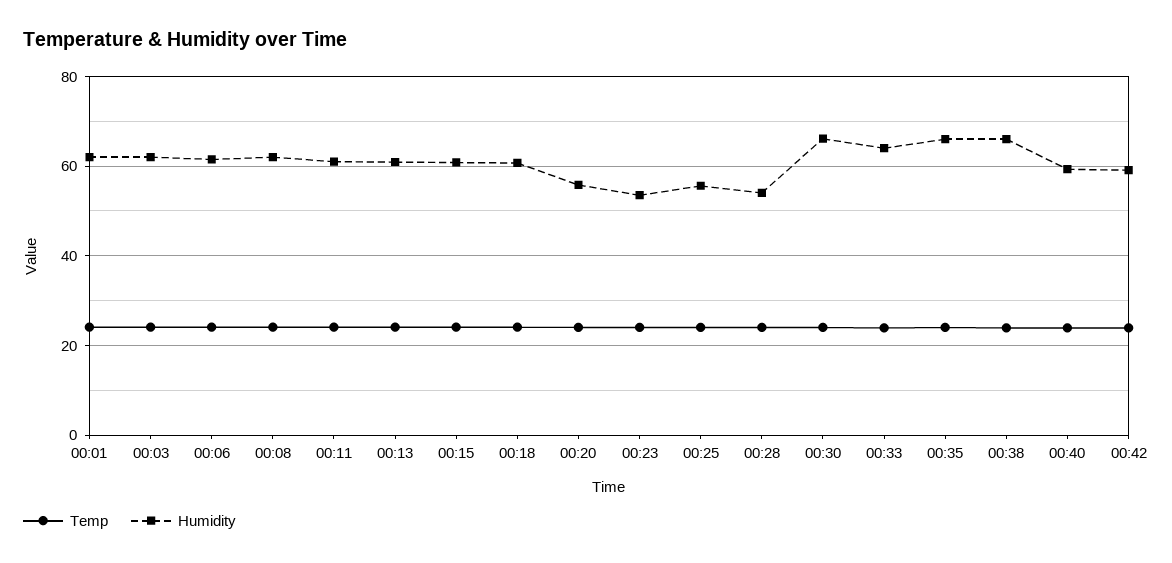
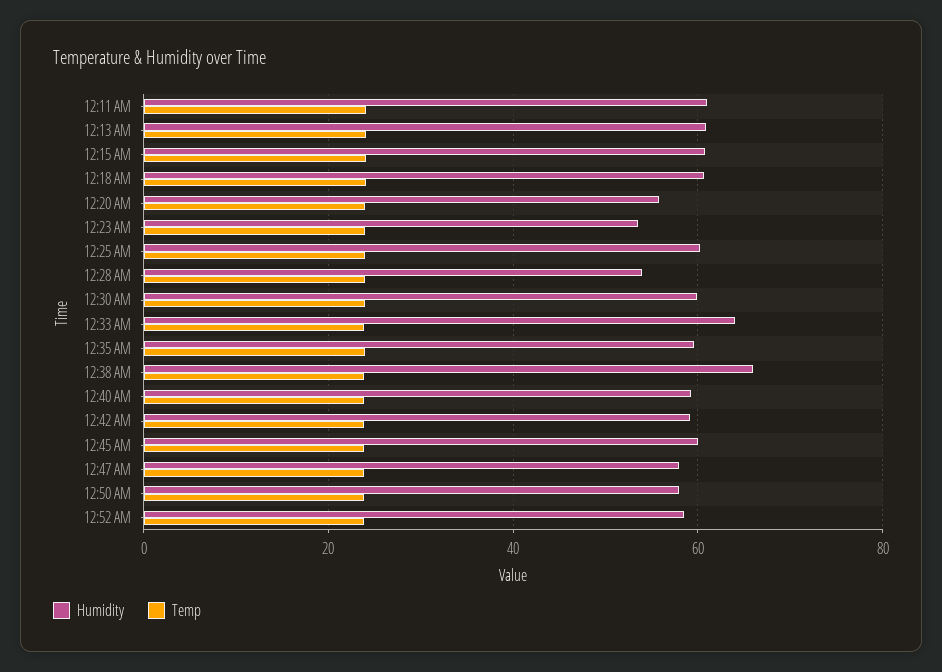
Temp, 00:01: 24 -> none
Humidity, 00:01: 62 -> none
Temp, 00:03: 24 -> none
Humidity, 00:03: 62 -> none
Temp, 00:06: 24 -> none
Humidity, 00:06: 62 -> none
Temp, 00:08: 24 -> none
Humidity, 00:08: 62 -> none
Humidity, 00:25: 56 -> 60
Humidity, 00:30: 66 -> 60
Humidity, 00:35: 66 -> 60
Humidity, 12:45 AM: none -> 60
Temp, 12:45 AM: none -> 24
Humidity, 12:47 AM: none -> 58
Temp, 12:47 AM: none -> 24
Humidity, 12:50 AM: none -> 58
Temp, 12:50 AM: none -> 24
Humidity, 12:52 AM: none -> 58
Temp, 12:52 AM: none -> 24

